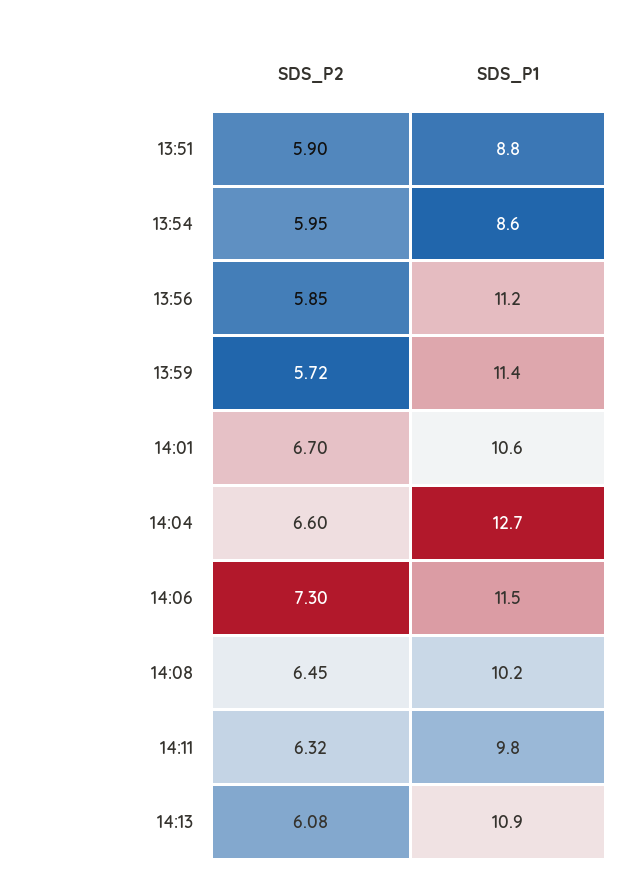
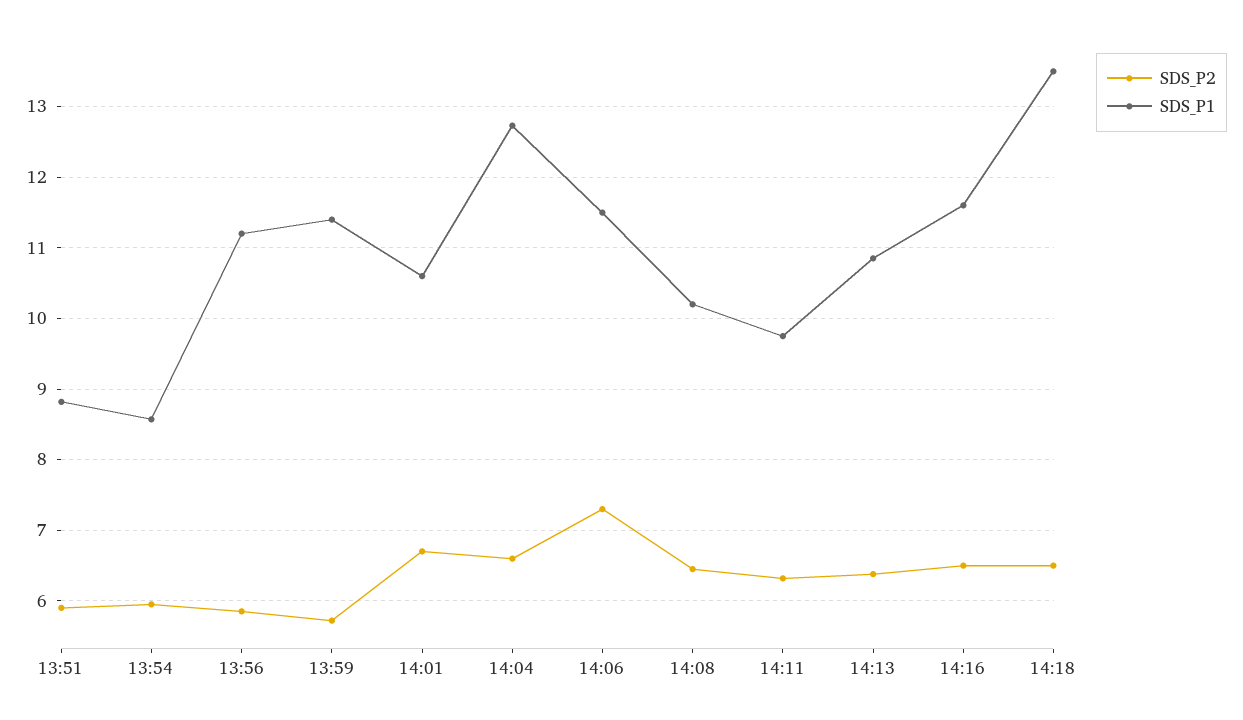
SDS_P2, 14:13: 6.08 -> 6.4
SDS_P2, 14:16: none -> 6.5
SDS_P1, 14:16: none -> 11.6
SDS_P2, 14:18: none -> 6.5
SDS_P1, 14:18: none -> 13.5

